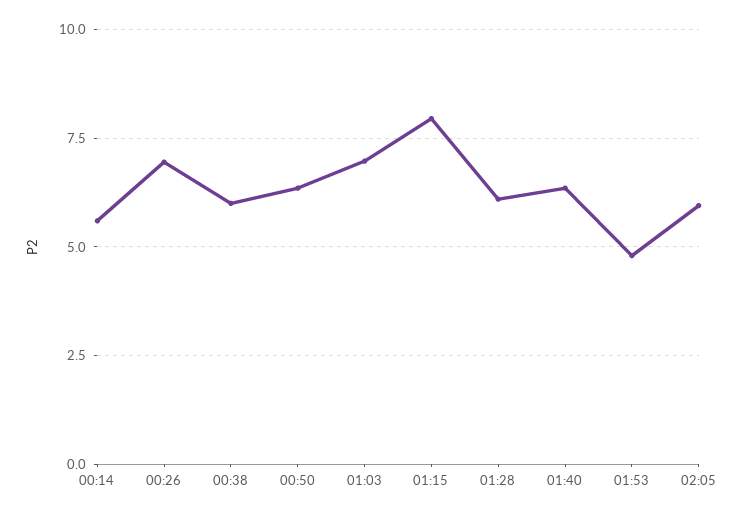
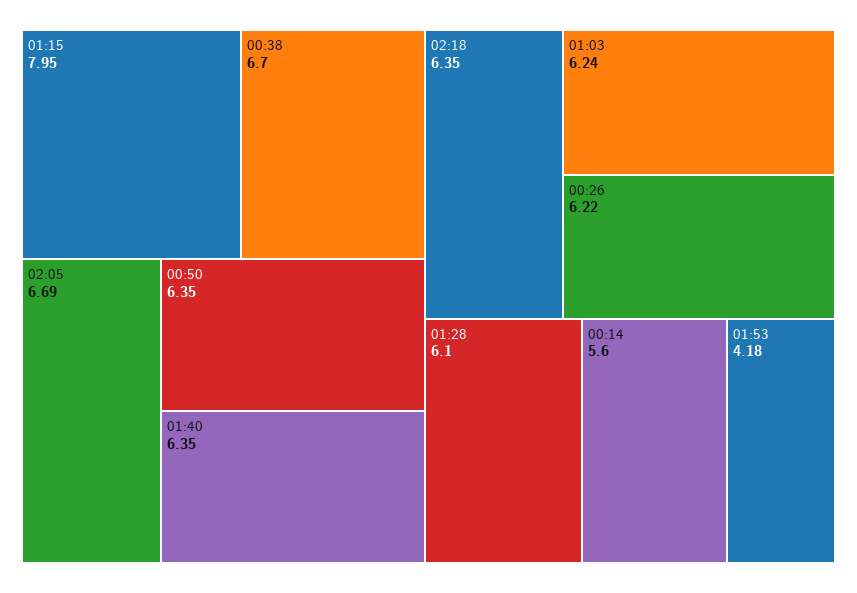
00:26: 7 -> 6.22
00:38: 6 -> 6.7
01:03: 7 -> 6.24
01:53: 4.75 -> 4.18
02:05: 6 -> 6.69
02:18: none -> 6.35

